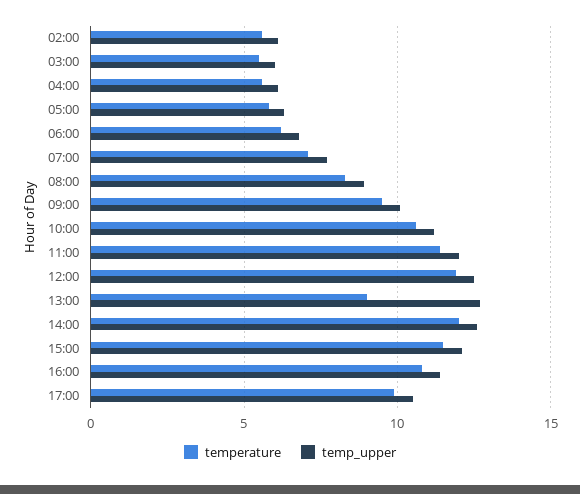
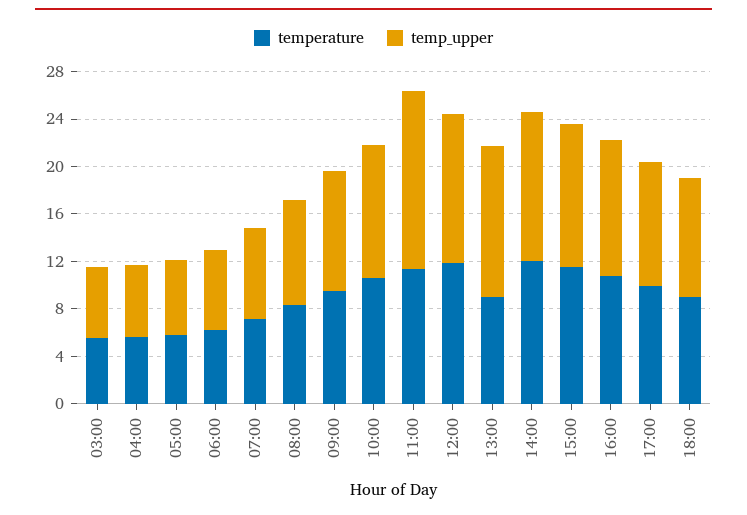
temperature, 02:00: 5.5 -> none
temp_upper, 02:00: 6 -> none
temp_upper, 11:00: 12 -> 15
temperature, 18:00: none -> 9
temp_upper, 18:00: none -> 10

